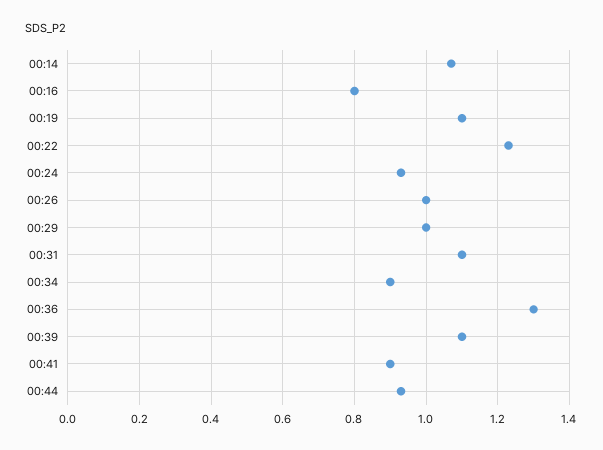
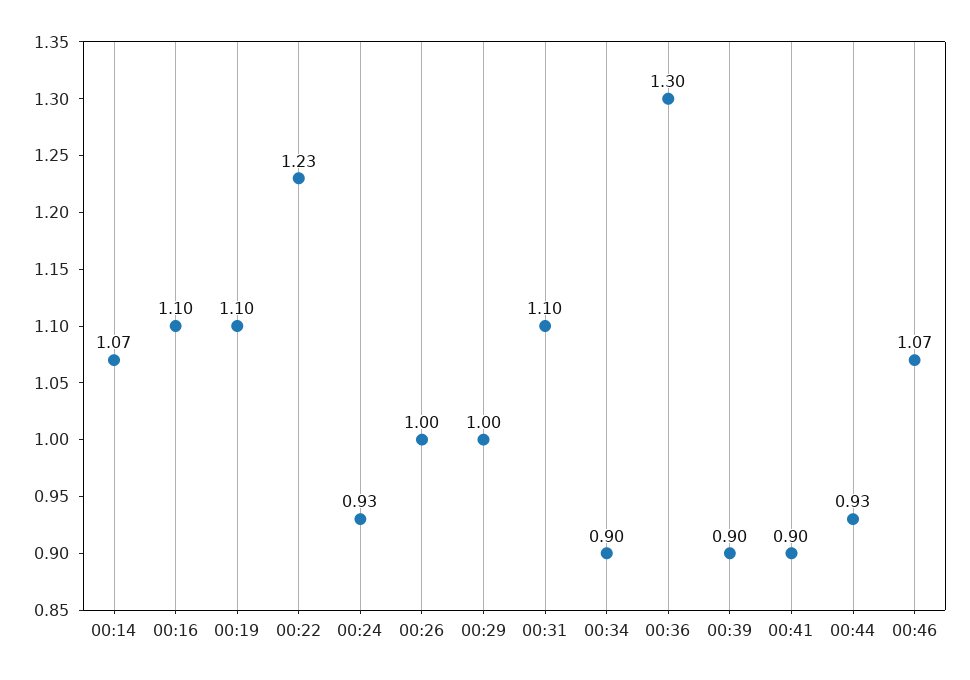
00:16: 0.8 -> 1.1
00:39: 1.1 -> 0.9
00:46: none -> 1.07

